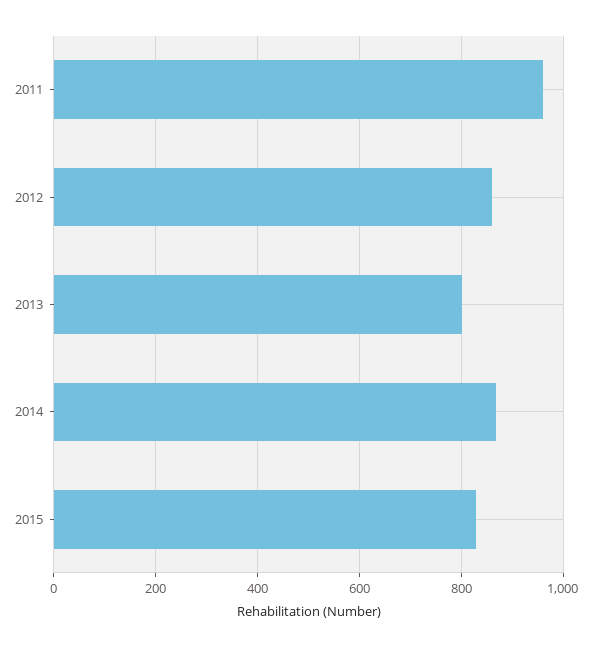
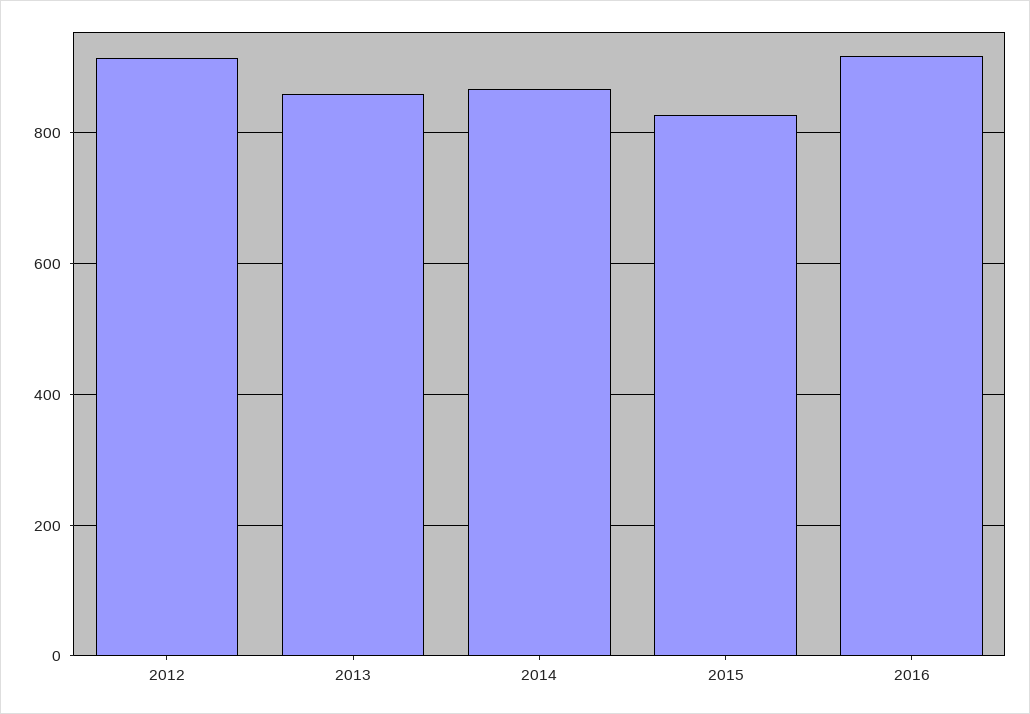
2011: 960 -> none
2012: 860 -> 920
2013: 800 -> 860
2016: none -> 920

